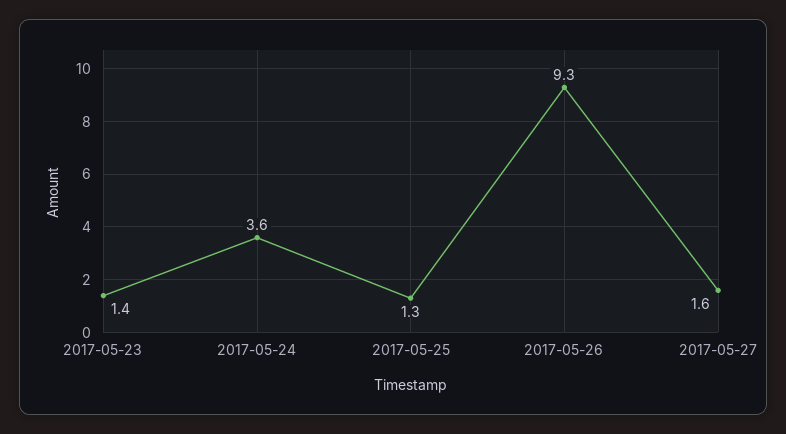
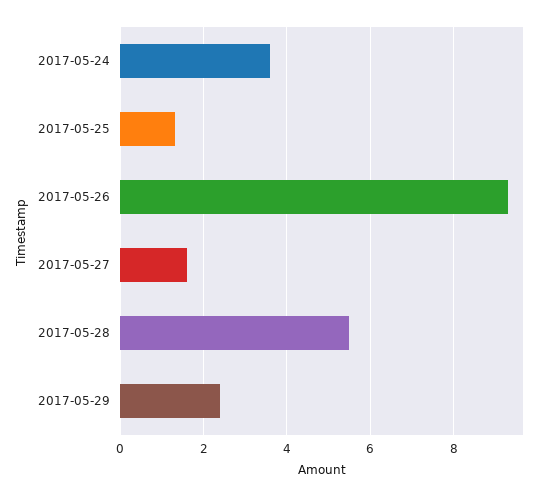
2017-05-23: 1.4 -> none
2017-05-28: none -> 5.5
2017-05-29: none -> 2.5

